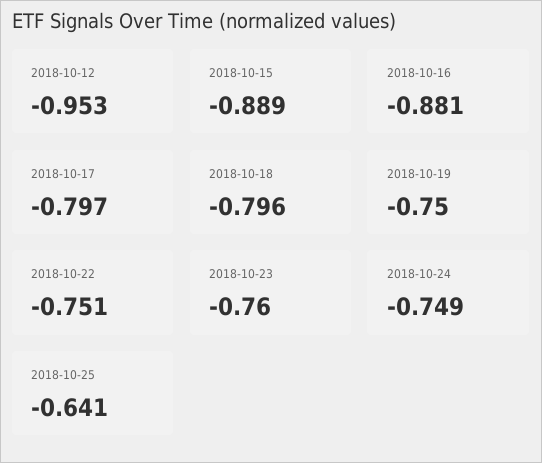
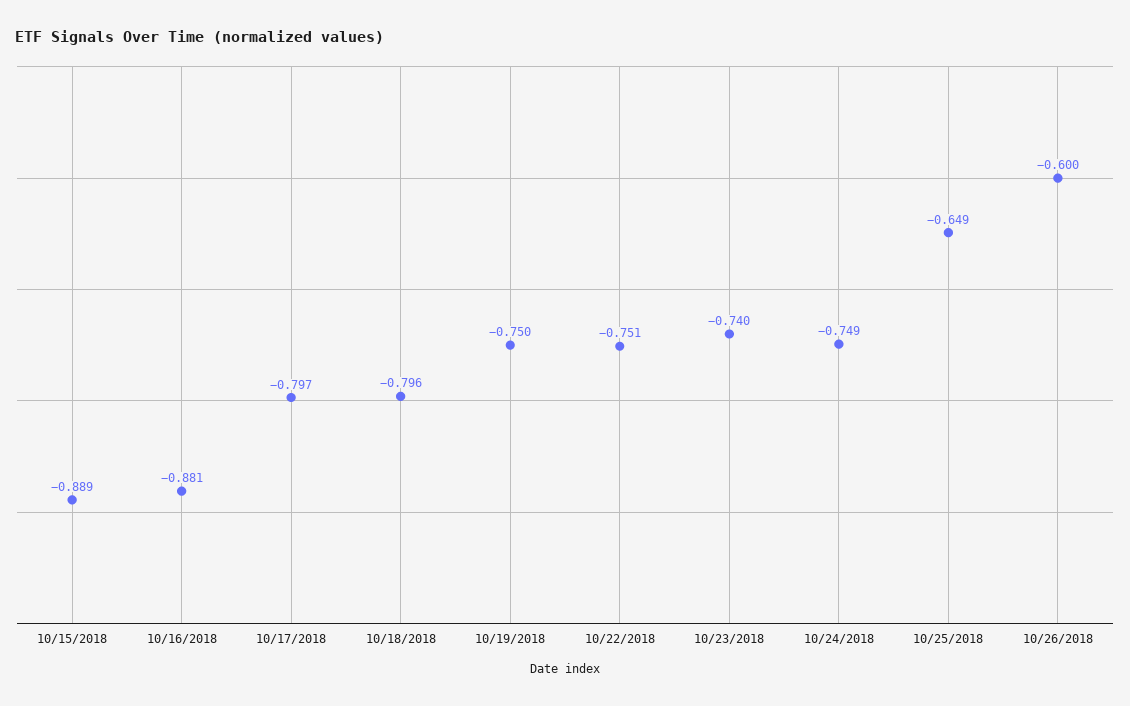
2018-10-12: -0.953 -> none
2018-10-23: -0.76 -> -0.74
2018-10-25: -0.641 -> -0.649
10/26/2018: none -> -0.6

